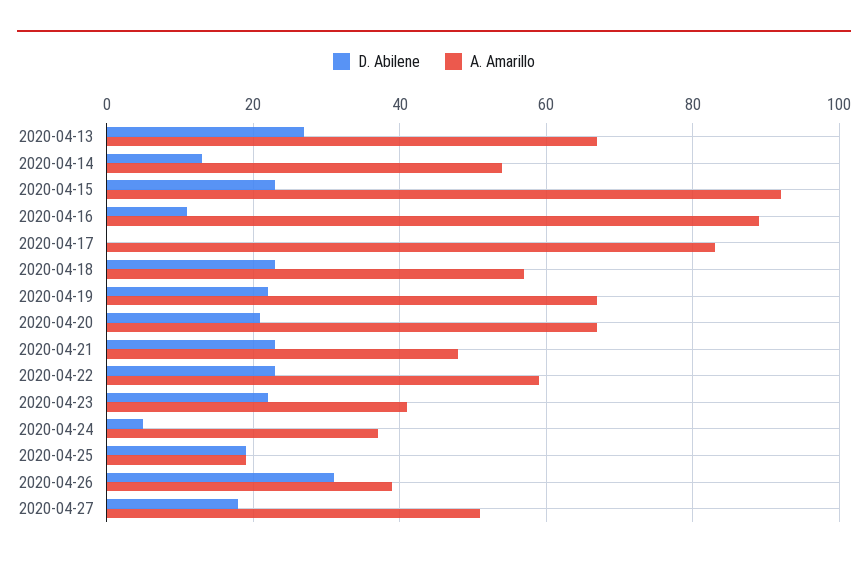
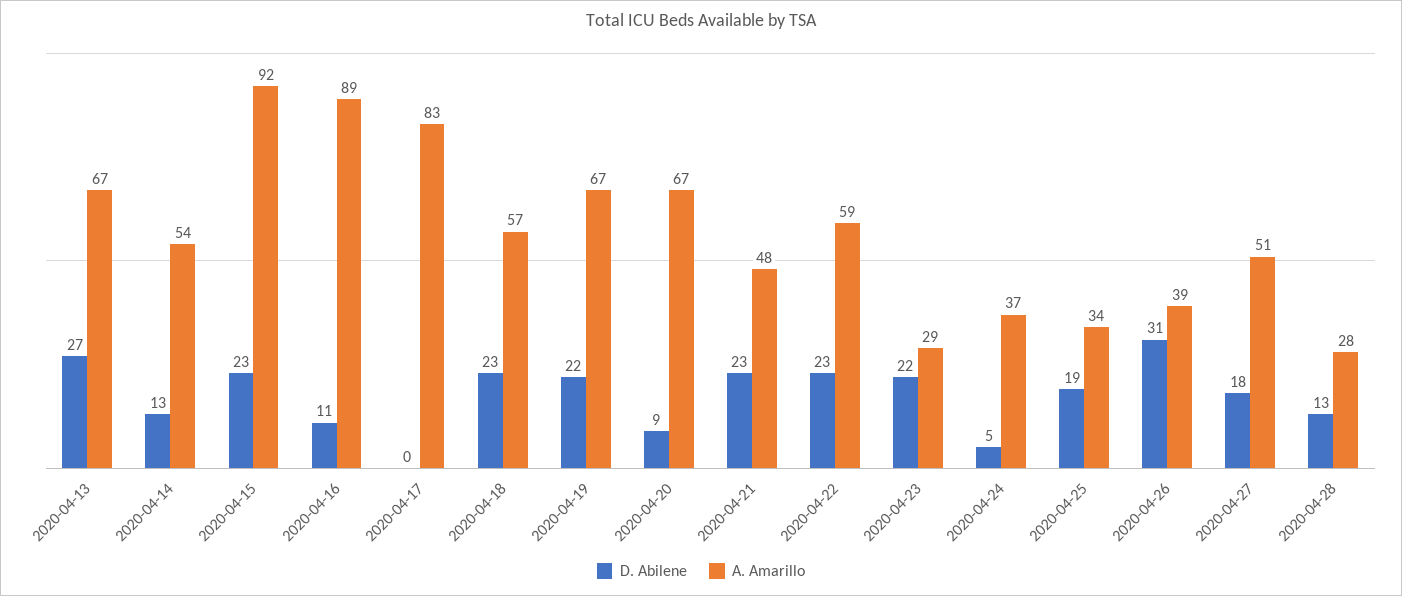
D. Abilene, 2020-04-20: 20 -> 9
A. Amarillo, 2020-04-23: 40 -> 29
A. Amarillo, 2020-04-25: 20 -> 34
D. Abilene, 2020-04-28: none -> 13
A. Amarillo, 2020-04-28: none -> 28

